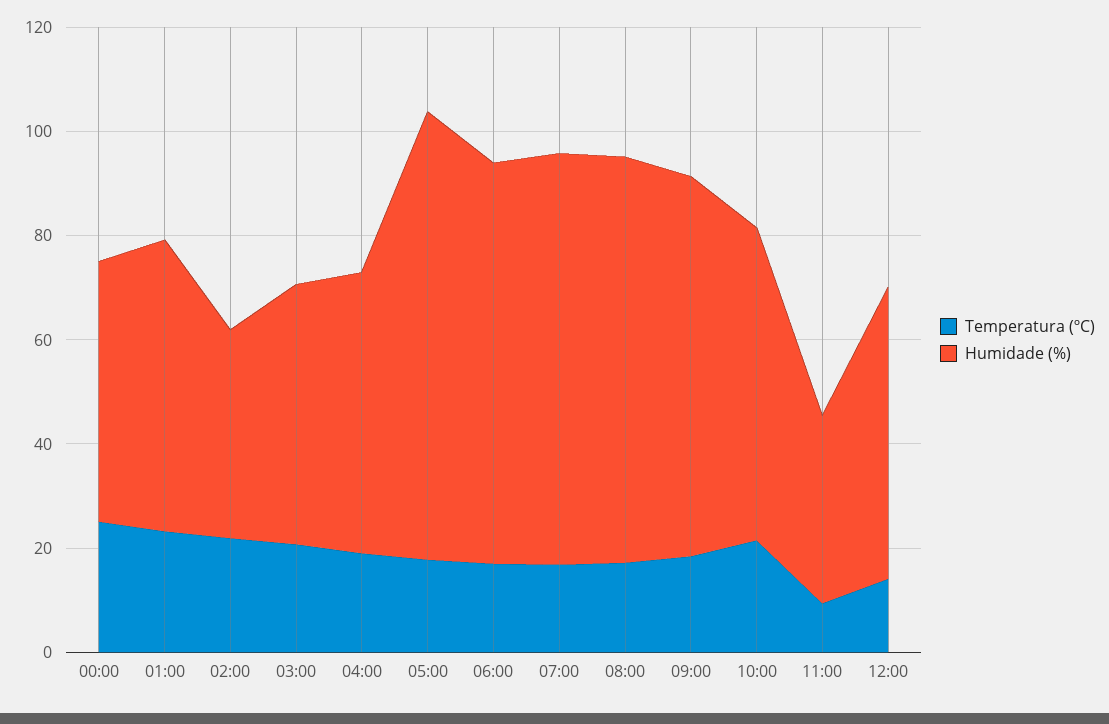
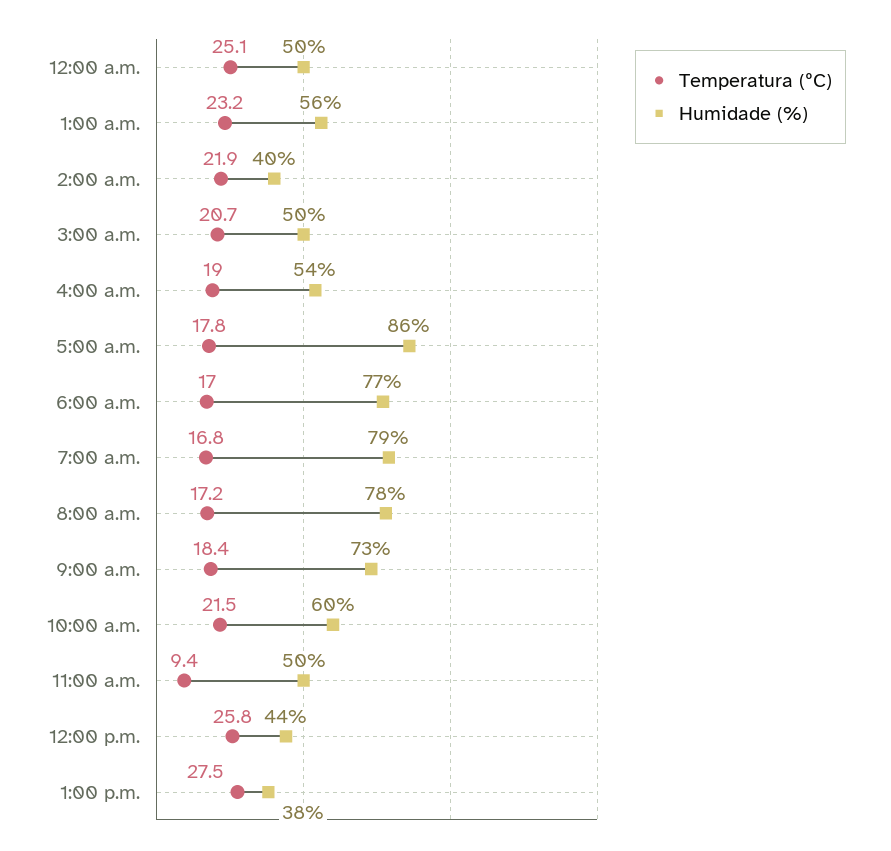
Humidade (%), 11:00: 35 -> 50
Temperatura (ºC), 12:00: 15 -> 25.8
Humidade (%), 12:00: 55 -> 44
Temperatura (ºC), 1:00 p.m.: none -> 27.5
Humidade (%), 1:00 p.m.: none -> 38

